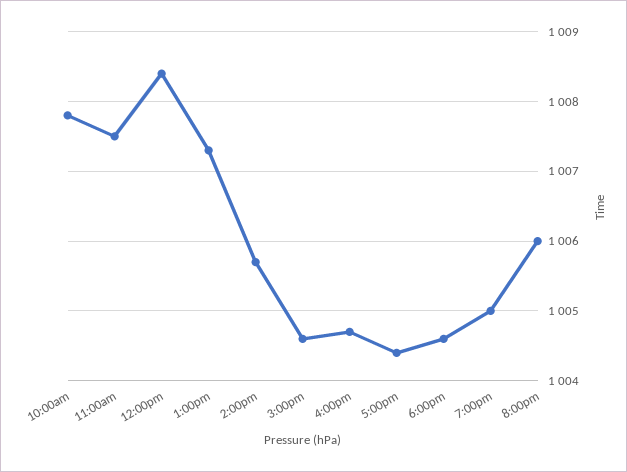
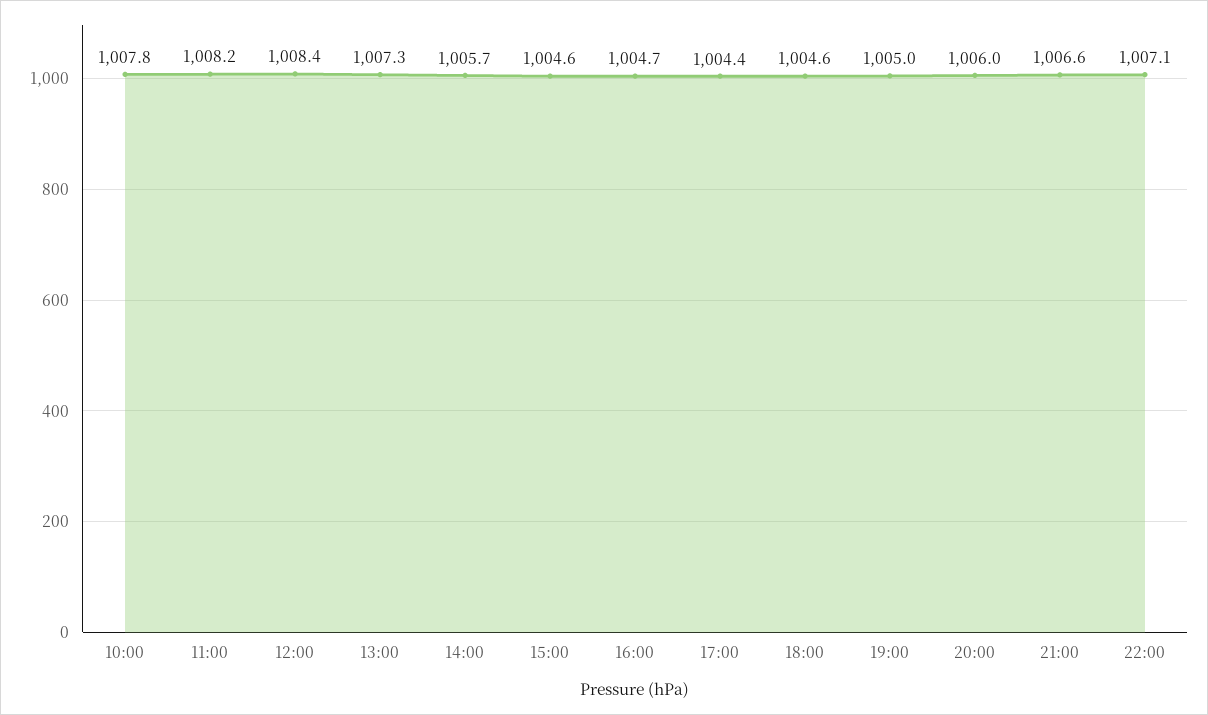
11:00am: 1007.5 -> 1008.2
21:00: none -> 1006.6
22:00: none -> 1007.1

